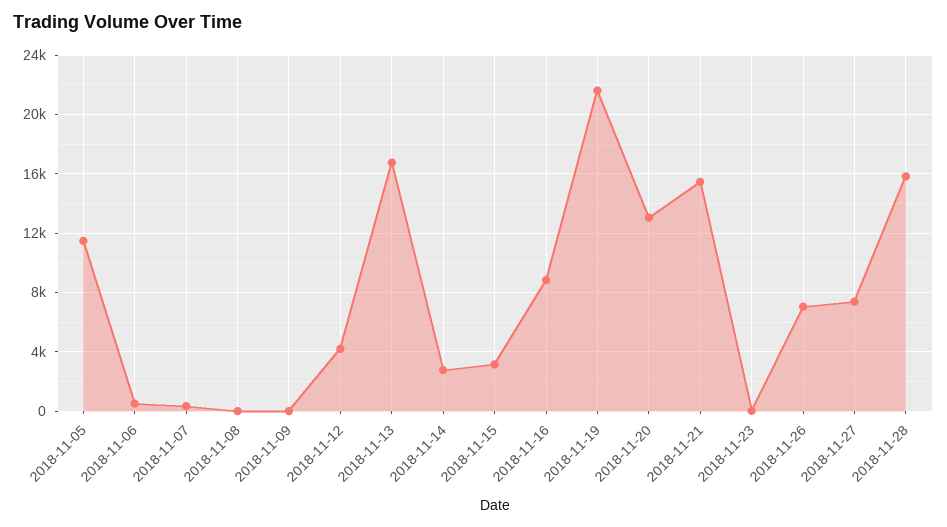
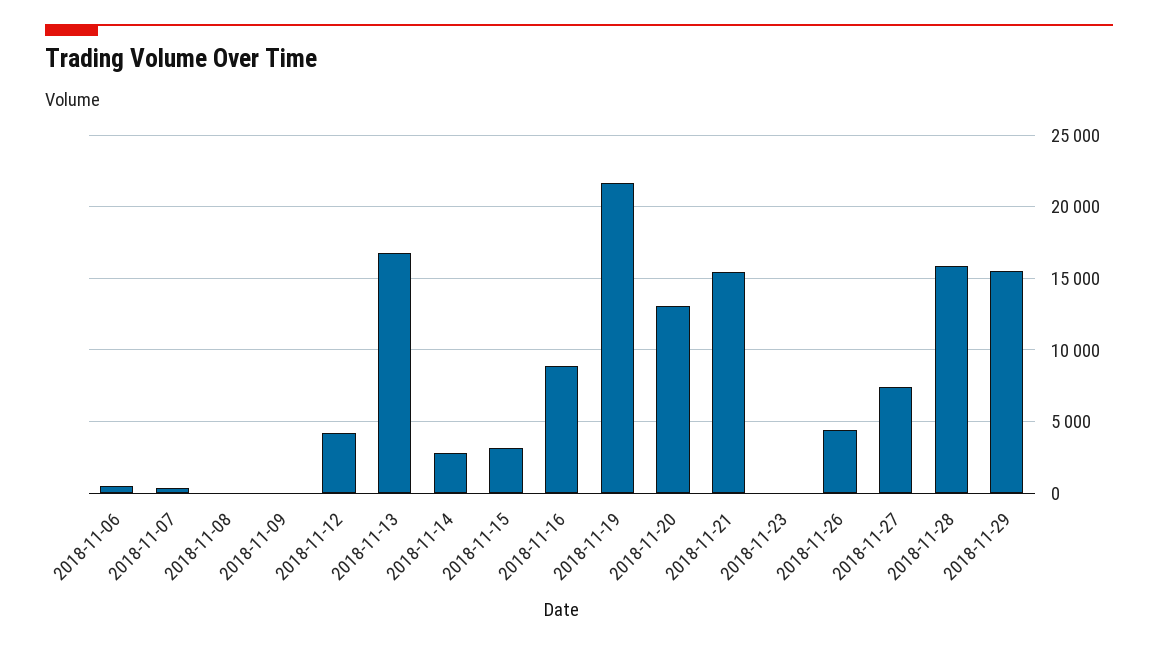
2018-11-05: 11500 -> none
2018-11-26: 7000 -> 4500
2018-11-29: none -> 15500

